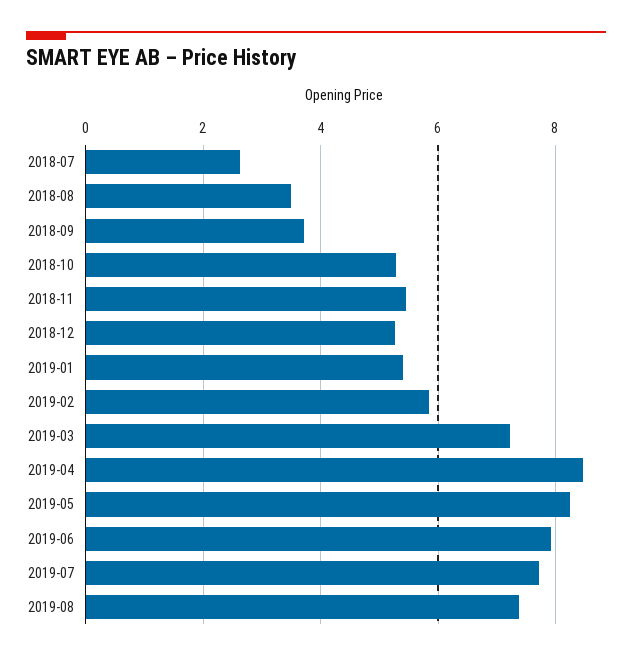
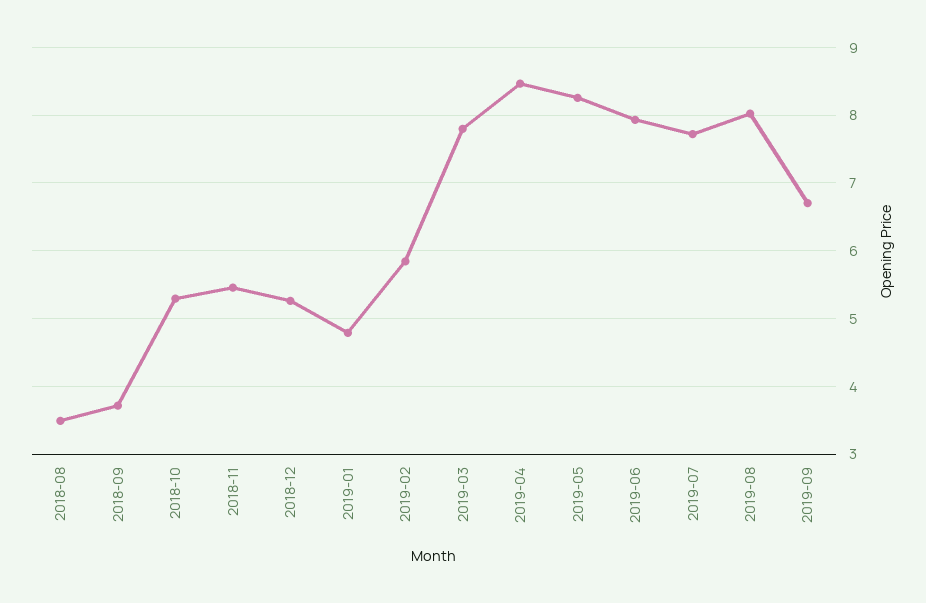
2018-07: 2.6 -> none
2019-01: 5.4 -> 4.8
2019-03: 7.2 -> 7.8
2019-08: 7.4 -> 8
2019-09: none -> 6.7

